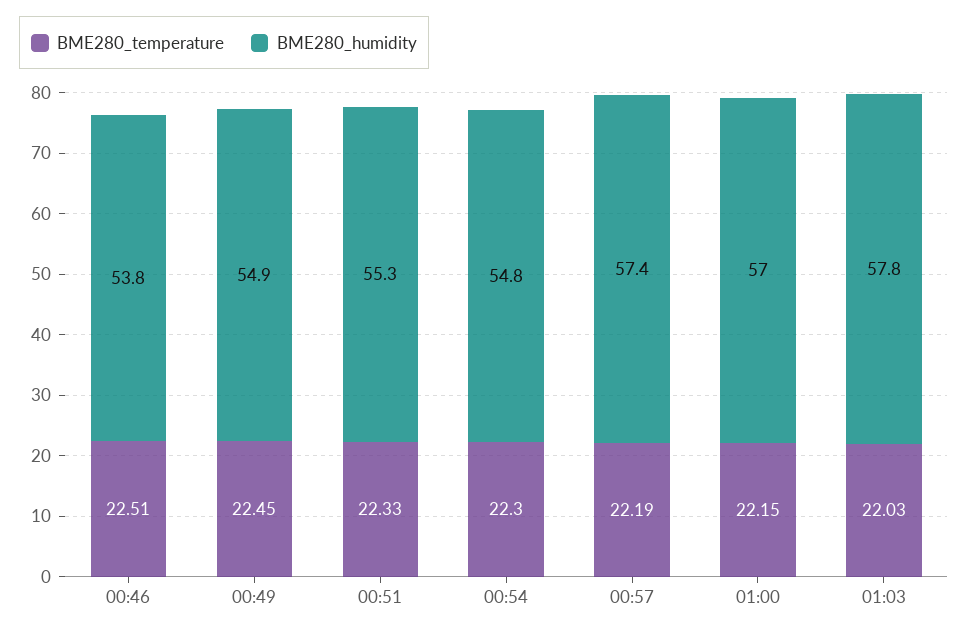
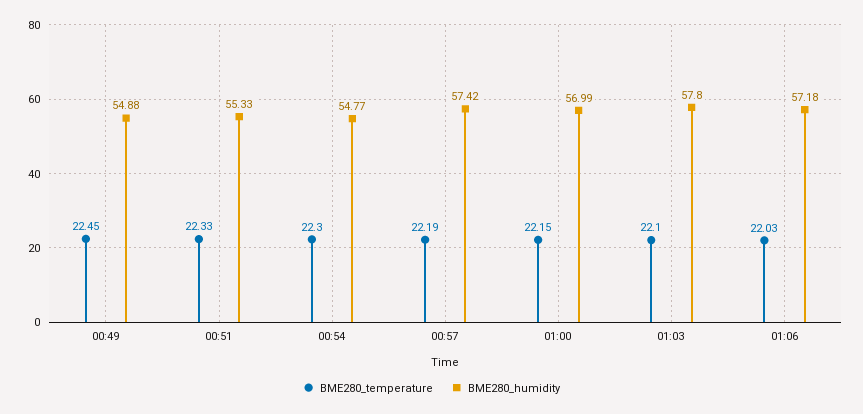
BME280_temperature, 00:46: 22.51 -> none
BME280_humidity, 00:46: 53.8 -> none
BME280_temperature, 01:03: 22.03 -> 22.1
BME280_temperature, 01:06: none -> 22.03
BME280_humidity, 01:06: none -> 57.18

